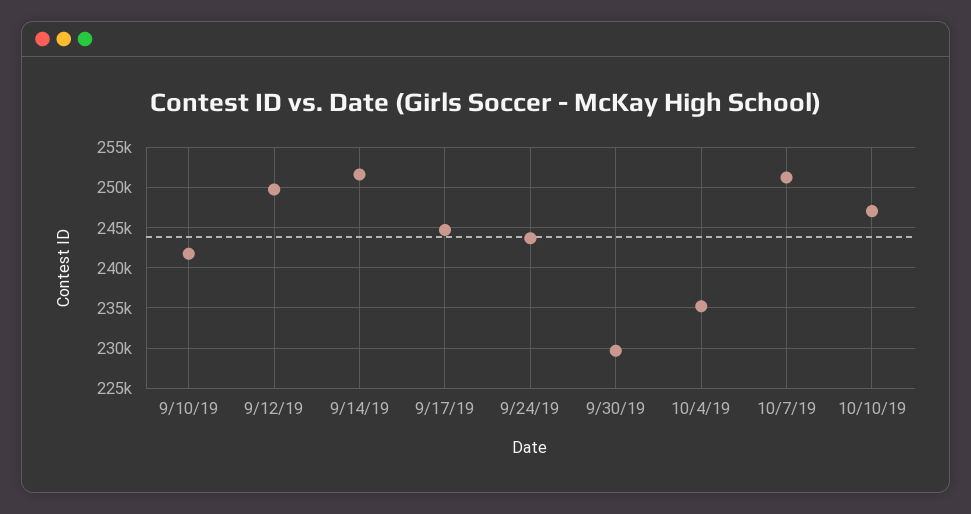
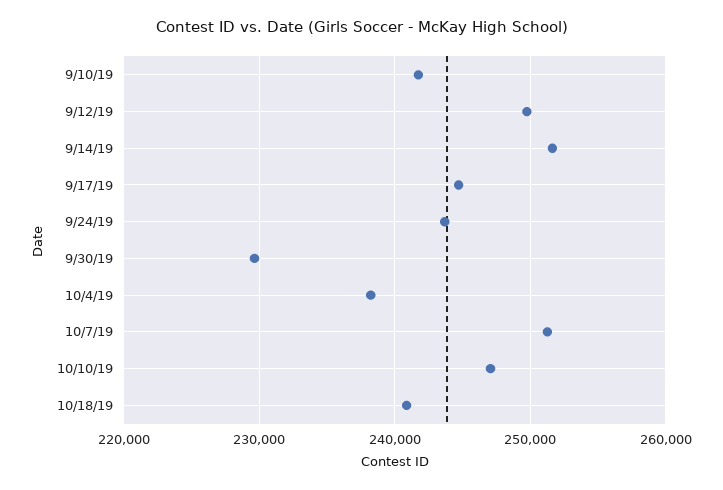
10/4/19: 235000 -> 238000
10/18/19: none -> 241000

